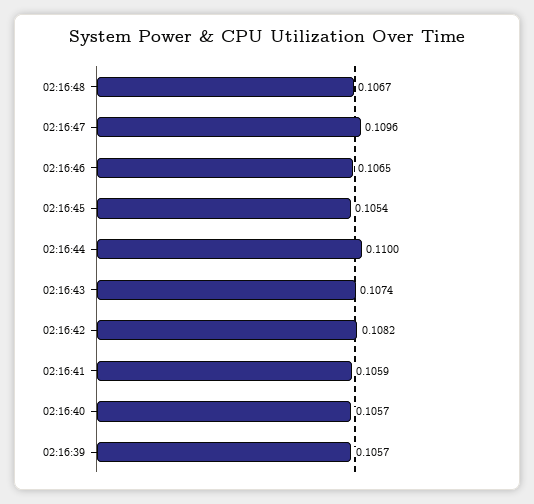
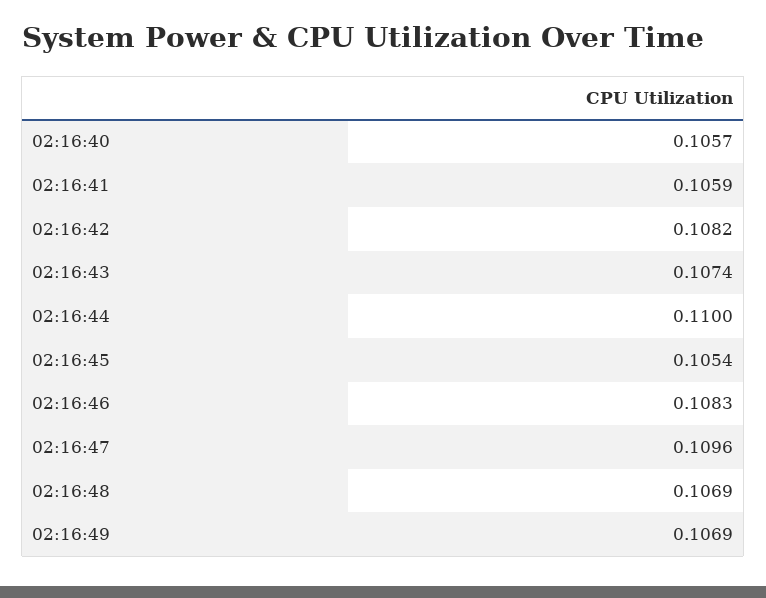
02:16:48: 0.1067 -> 0.1069
02:16:46: 0.1065 -> 0.1083
02:16:39: 0.1057 -> none
02:16:49: none -> 0.1069

